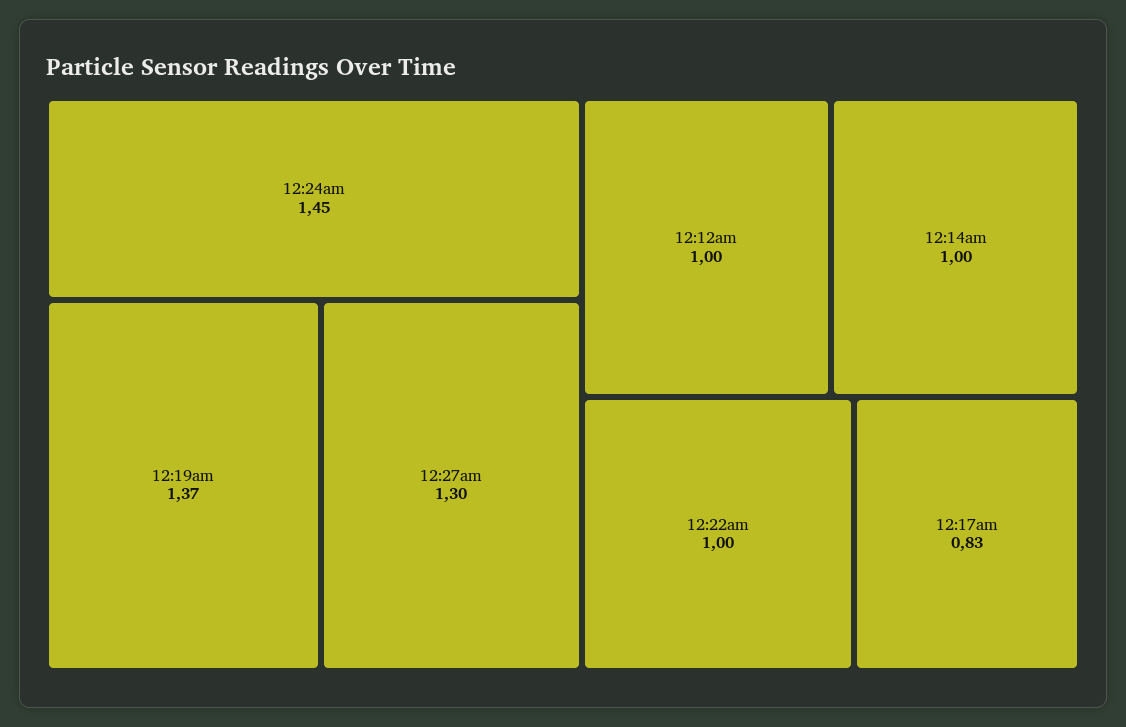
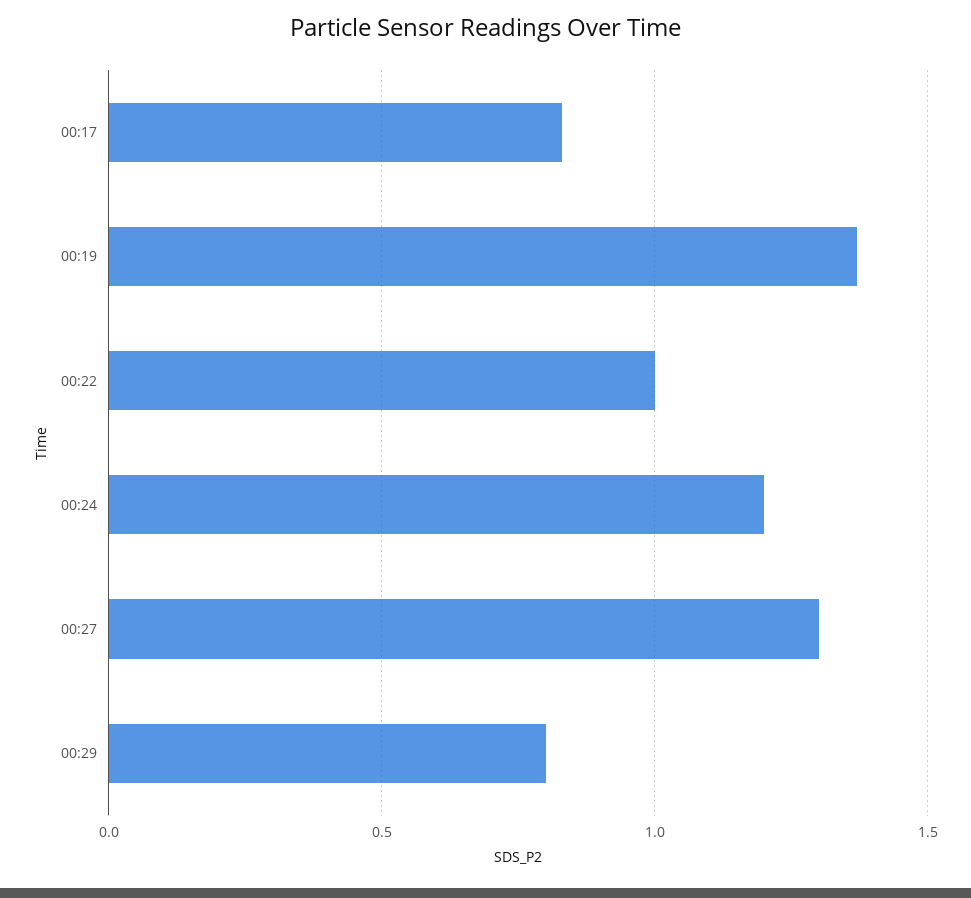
12:24am: 1.45 -> 1.2
12:12am: 1 -> none
12:14am: 1 -> none
00:29: none -> 0.8

